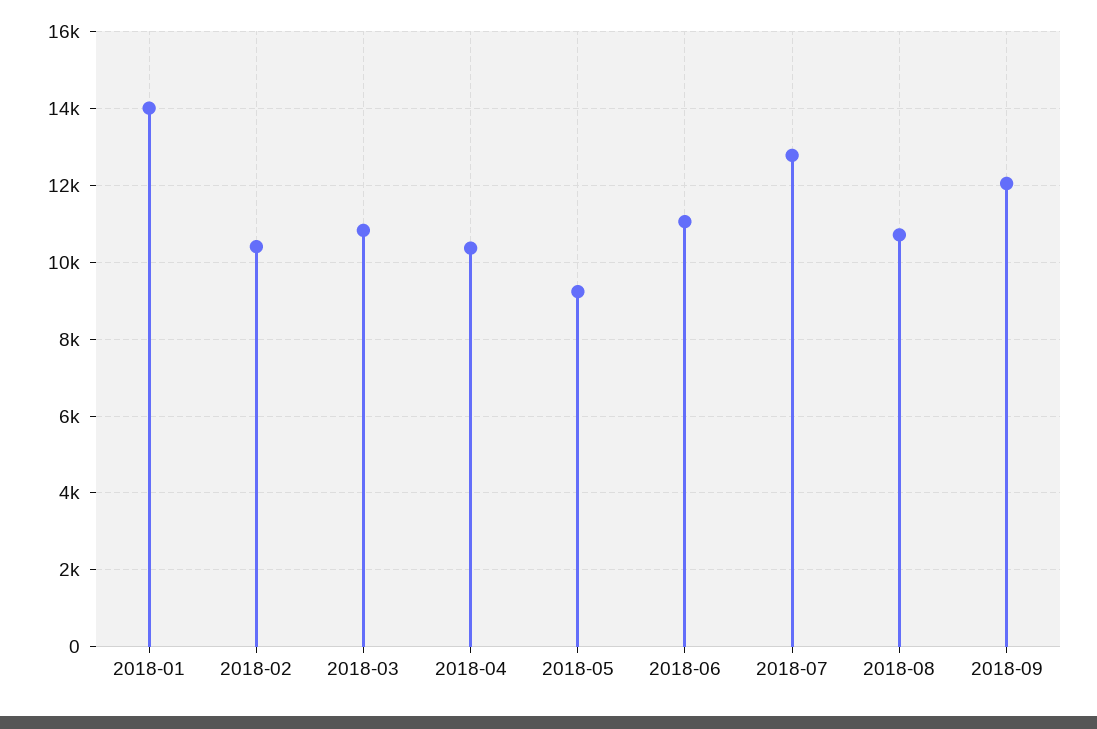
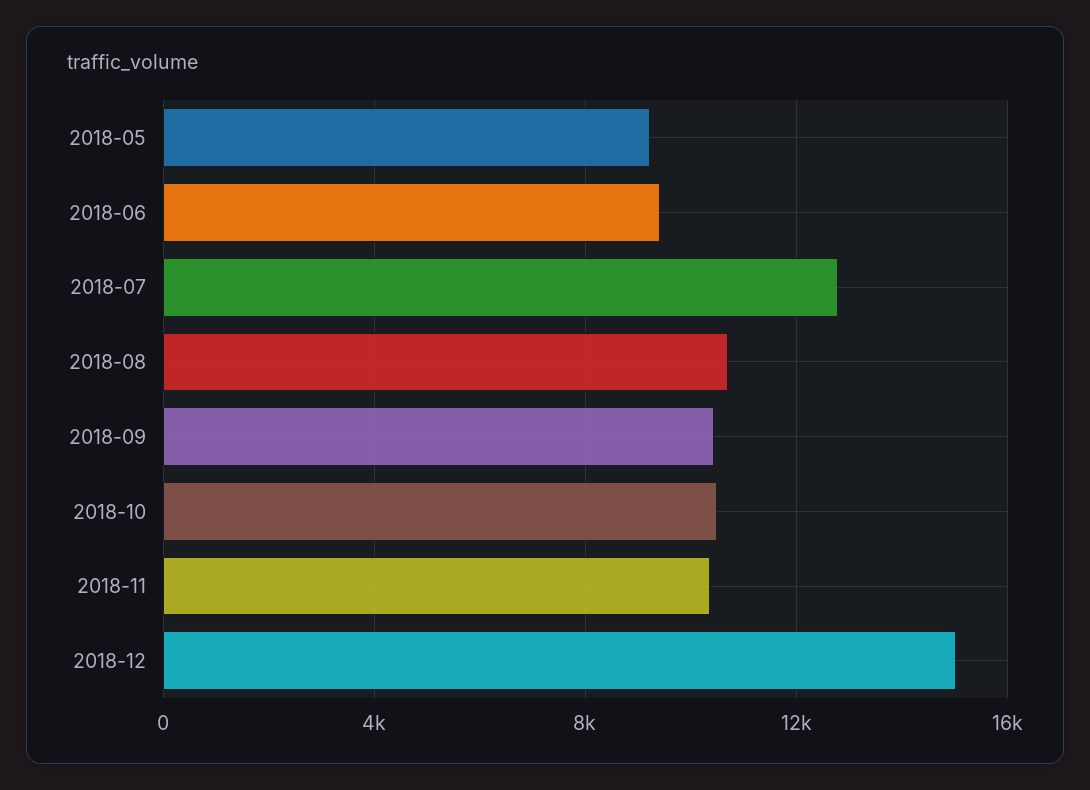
2018-01: 14000 -> none
2018-02: 10400 -> none
2018-03: 10800 -> none
2018-04: 10400 -> none
2018-06: 11000 -> 9500
2018-09: 12000 -> 10500
2018-10: none -> 10500
2018-11: none -> 10500
2018-12: none -> 15000

